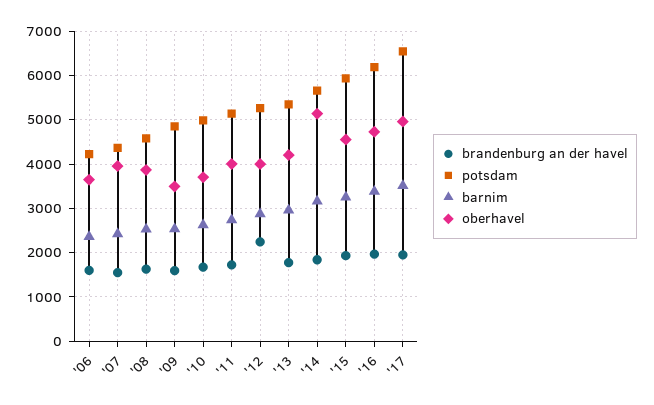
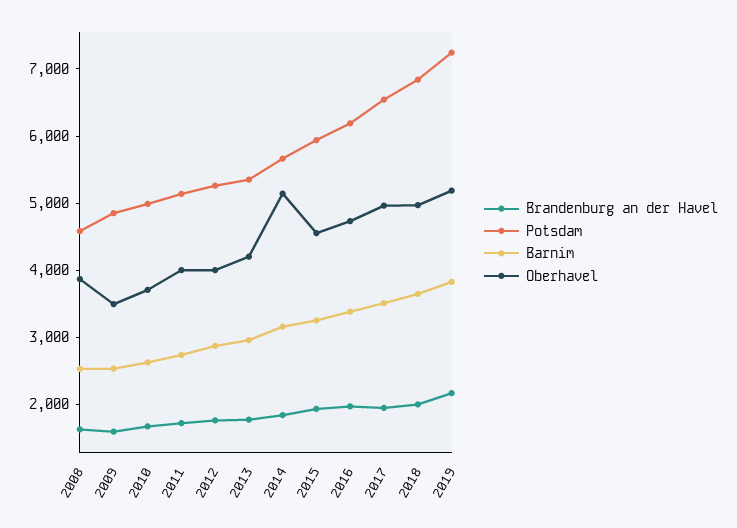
brandenburg an der havel, '06: 1600 -> none
potsdam, '06: 4200 -> none
barnim, '06: 2400 -> none
oberhavel, '06: 3600 -> none
brandenburg an der havel, '07: 1600 -> none
potsdam, '07: 4400 -> none
barnim, '07: 2400 -> none
oberhavel, '07: 4000 -> none
brandenburg an der havel, '12: 2200 -> 1800
brandenburg an der havel, 2018: none -> 2000
potsdam, 2018: none -> 6800
barnim, 2018: none -> 3600
oberhavel, 2018: none -> 5000
brandenburg an der havel, 2019: none -> 2200
potsdam, 2019: none -> 7200
barnim, 2019: none -> 3800
oberhavel, 2019: none -> 5200

